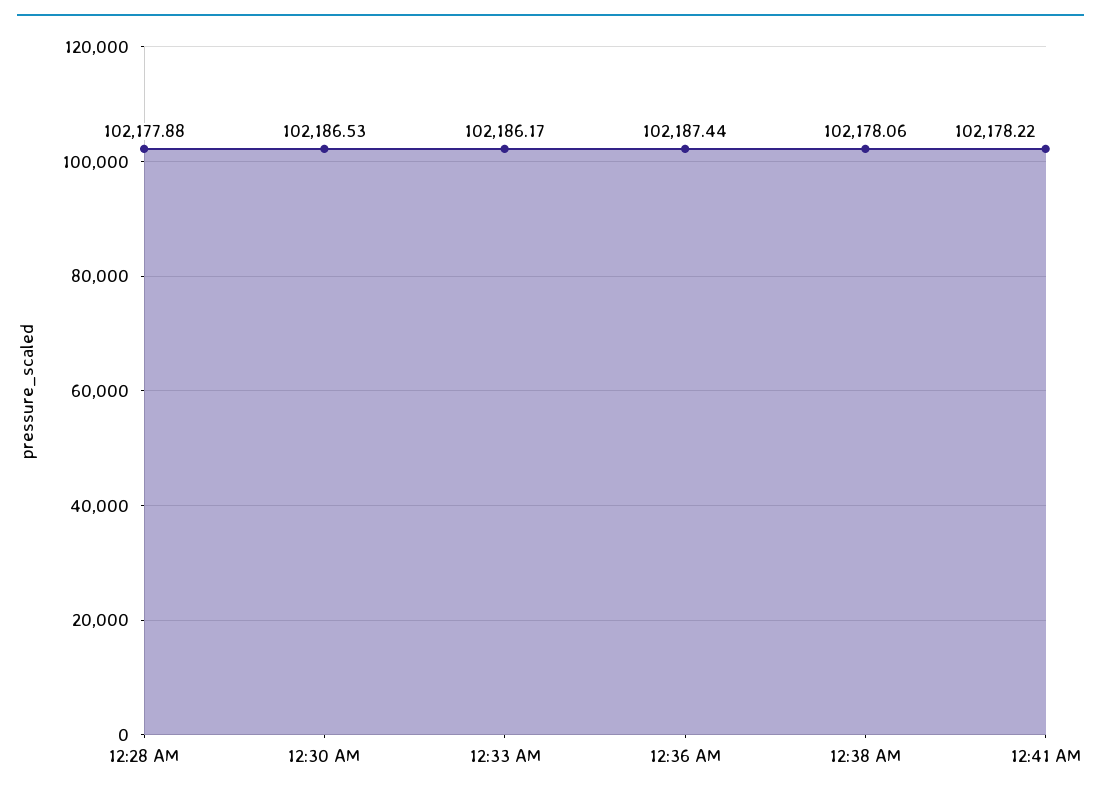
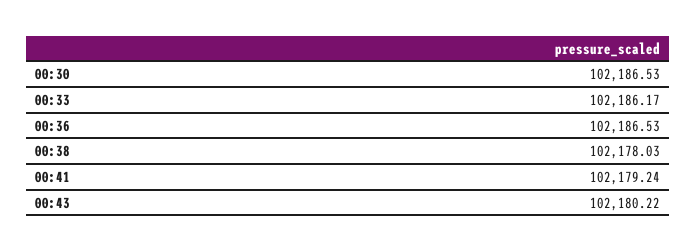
12:28 AM: 102177.88 -> none
12:36 AM: 102187.44 -> 102186.53
12:38 AM: 102178.06 -> 102178.03
12:41 AM: 102178.22 -> 102179.24
00:43: none -> 102180.22

